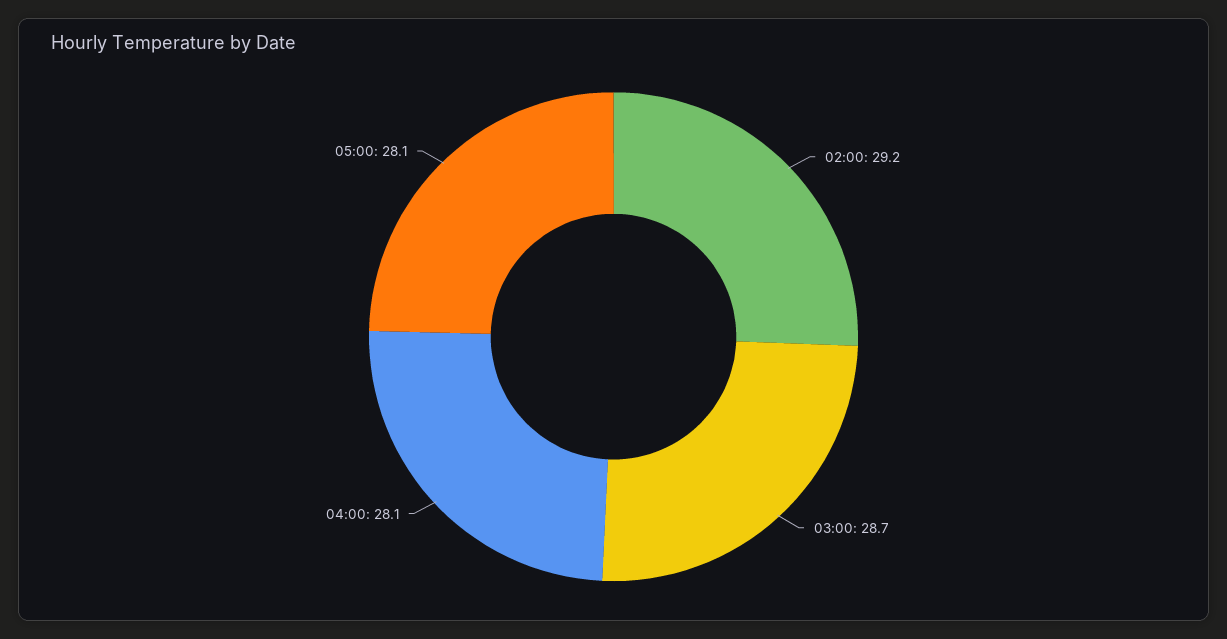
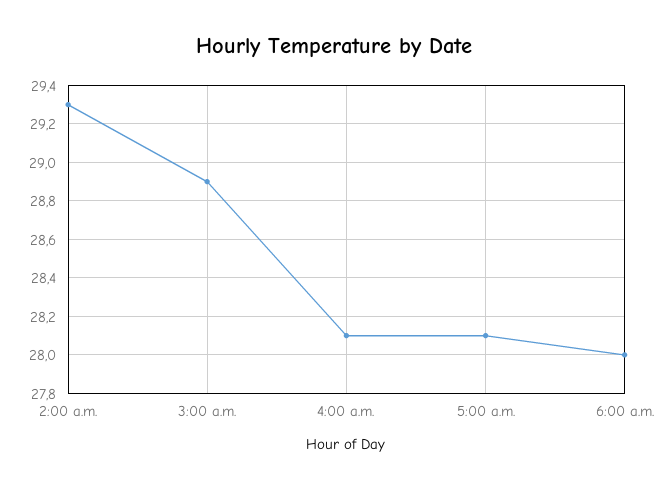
02:00: 29.2 -> 29.3
03:00: 28.7 -> 28.9
6:00 a.m.: none -> 28

